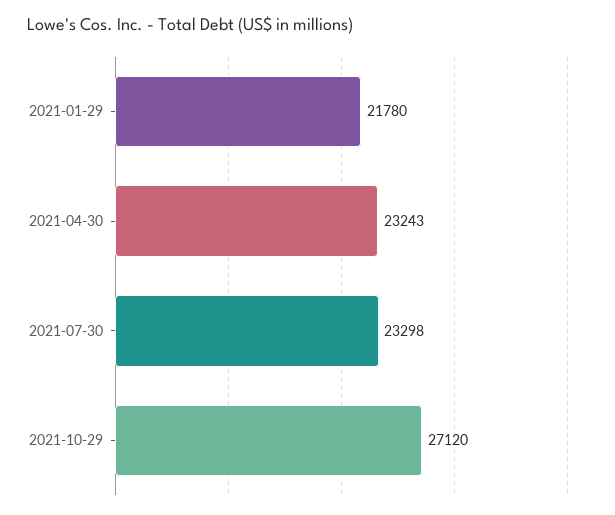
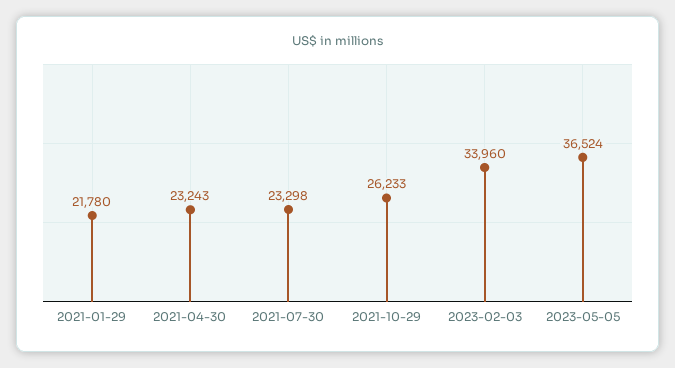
2021-10-29: 27120 -> 26233
2023-02-03: none -> 33960
2023-05-05: none -> 36524

